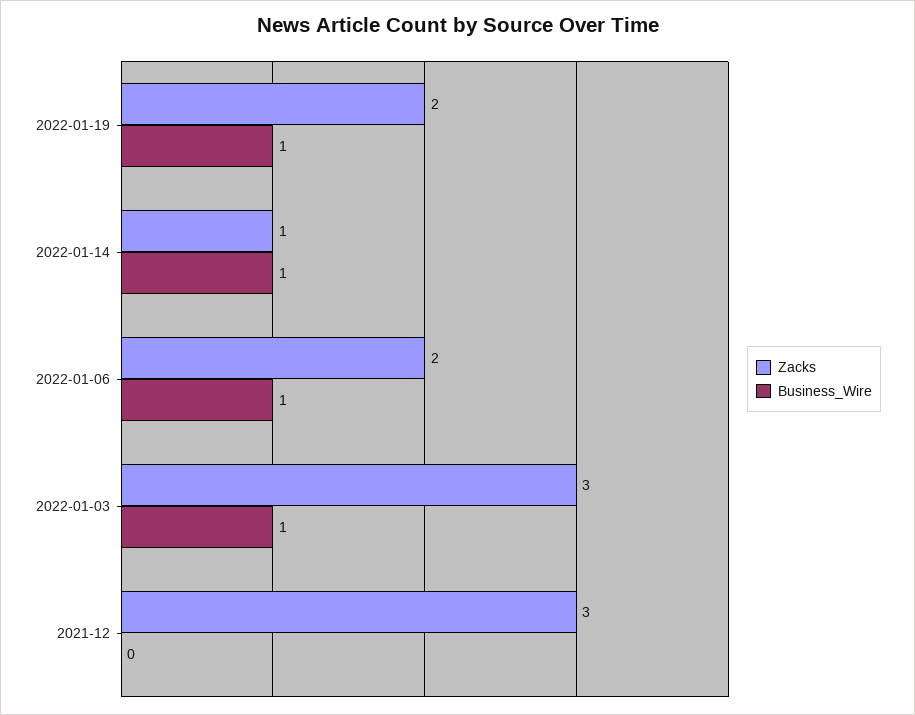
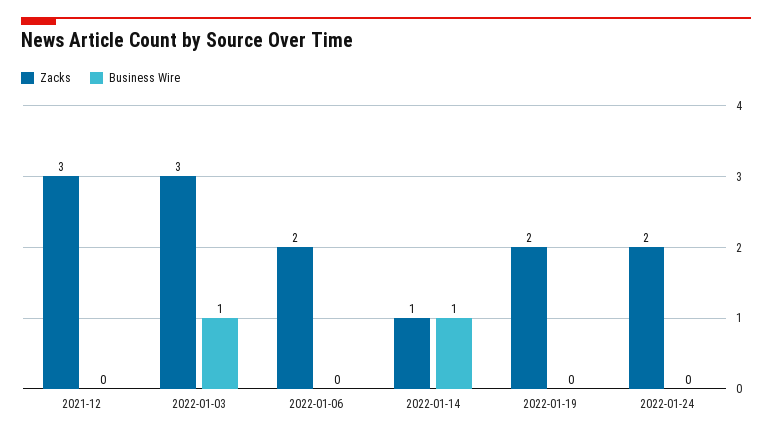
Business_Wire, 2022-01-19: 1 -> 0
Business_Wire, 2022-01-06: 1 -> 0
Zacks, 2022-01-24: none -> 2
Business_Wire, 2022-01-24: none -> 0

